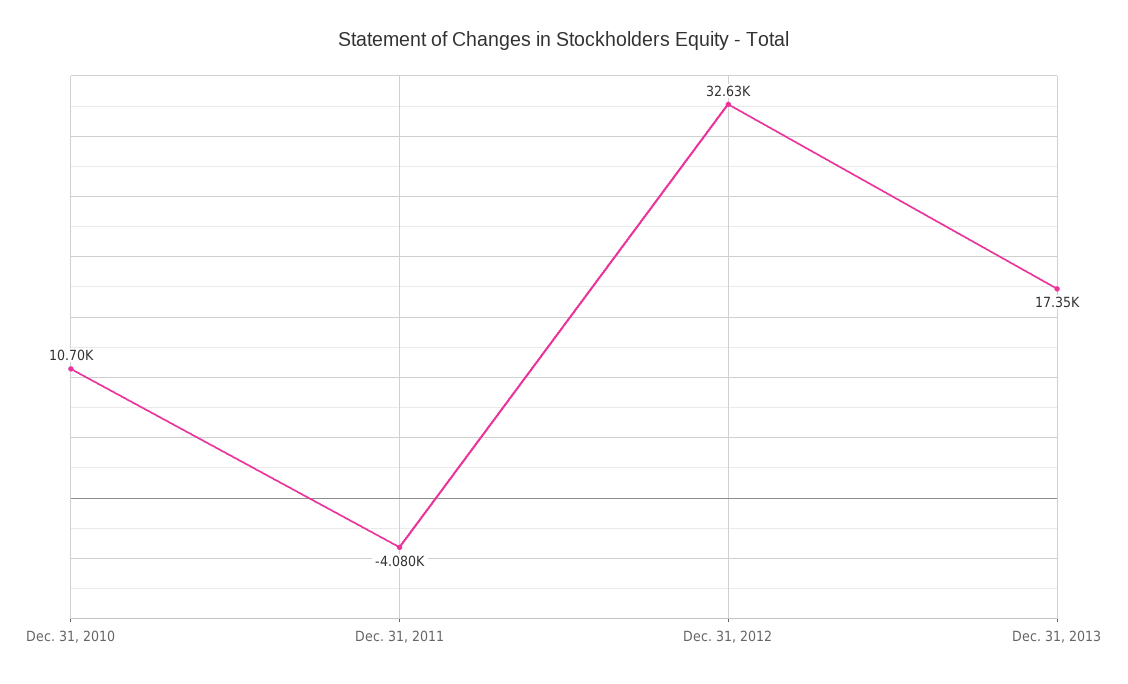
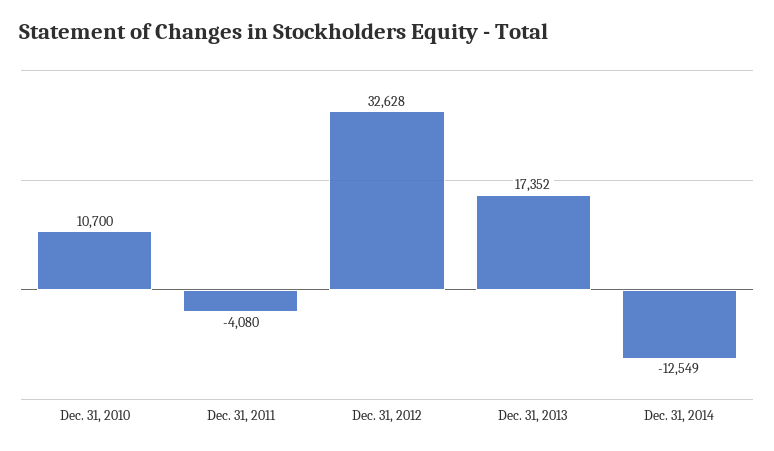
Dec. 31, 2014: none -> -12549

